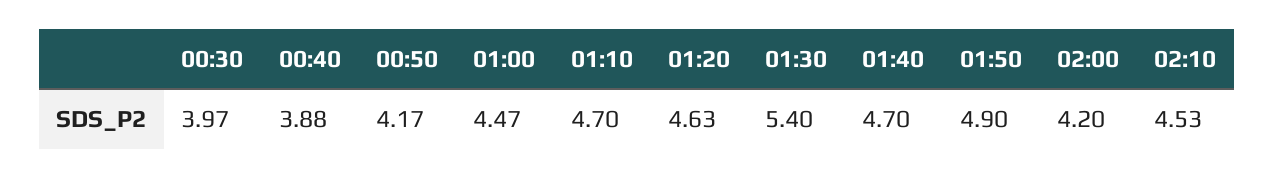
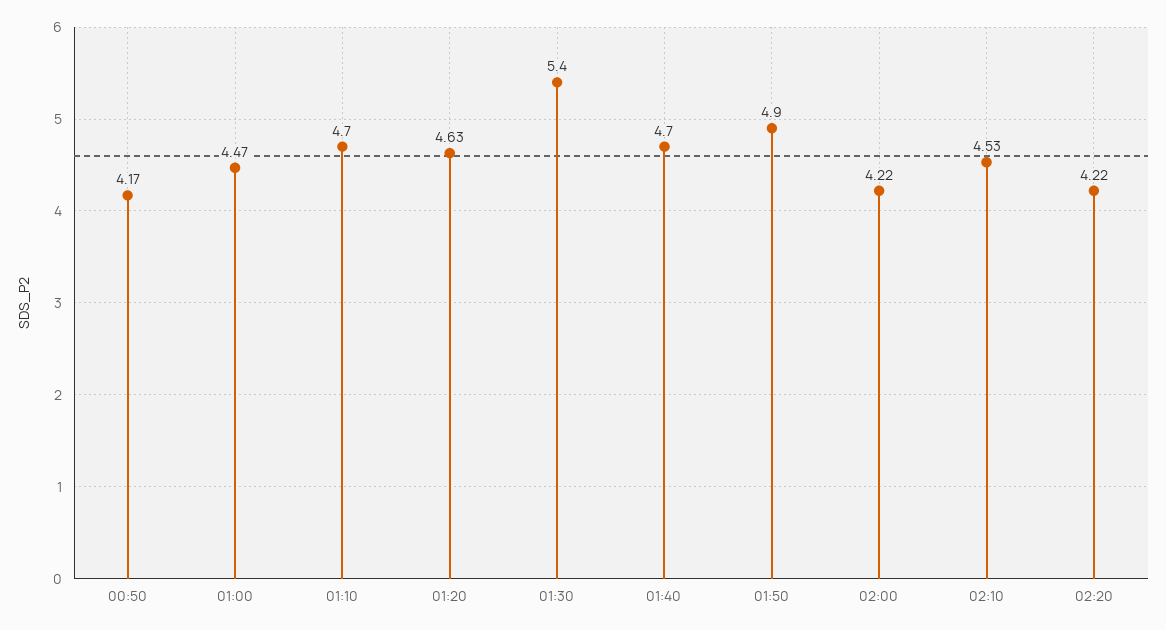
00:30: 3.97 -> none
00:40: 3.88 -> none
02:00: 4.2 -> 4.22
02:20: none -> 4.22

